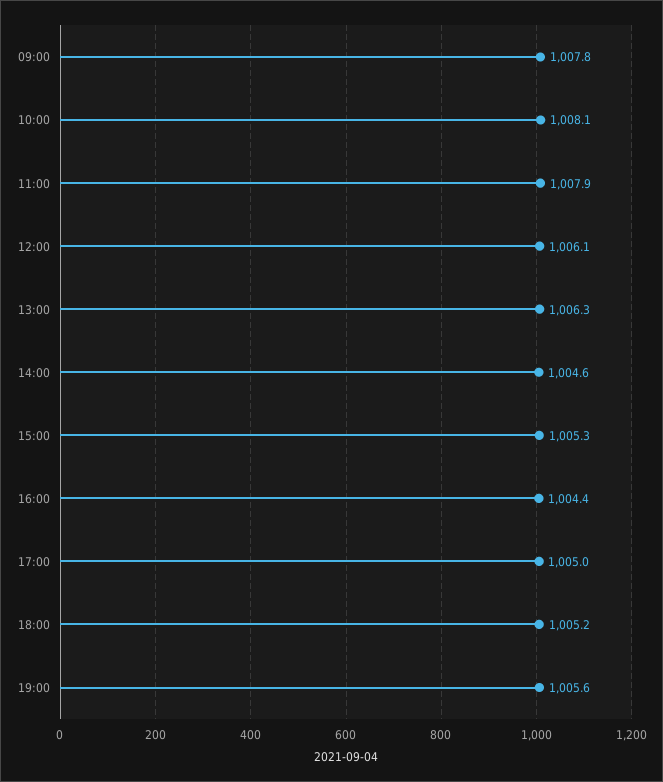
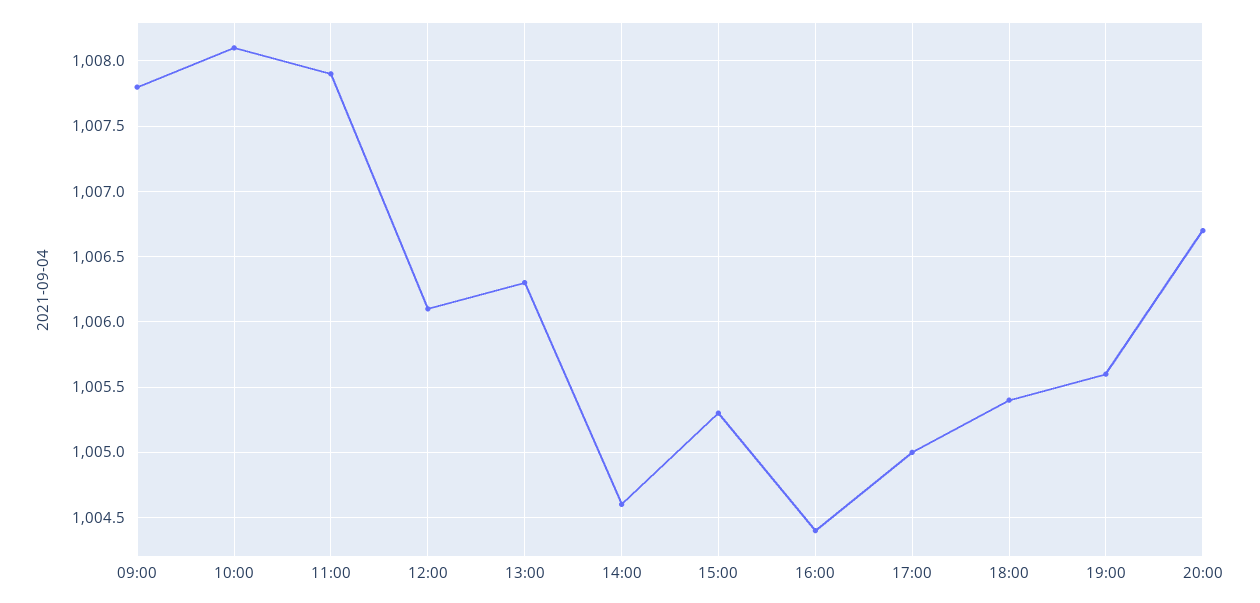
18:00: 1005.2 -> 1005.4
20:00: none -> 1006.7

